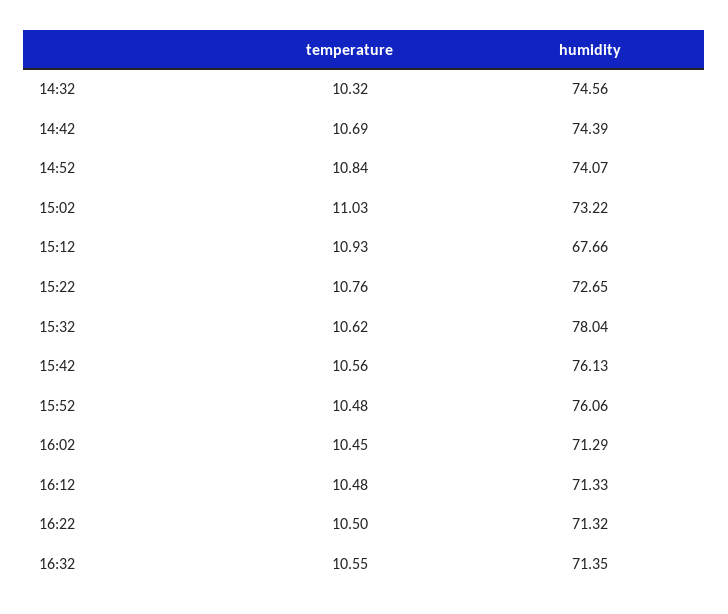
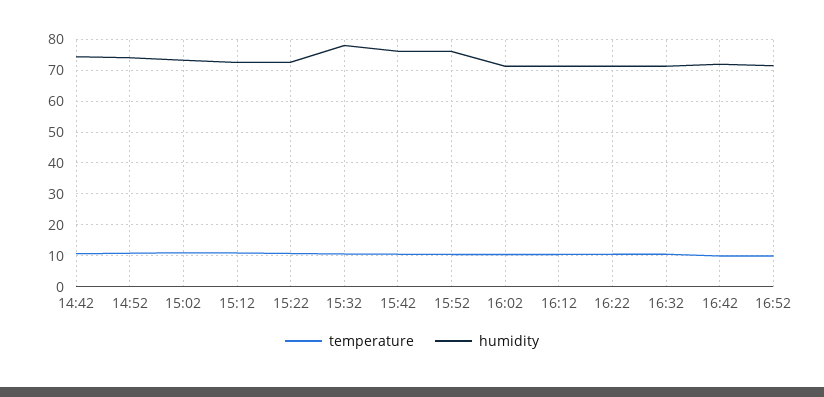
temperature, 14:32: 10.32 -> none
humidity, 14:32: 74.56 -> none
humidity, 15:12: 67.66 -> 72
temperature, 16:42: none -> 10
humidity, 16:42: none -> 72
temperature, 16:52: none -> 10
humidity, 16:52: none -> 72

